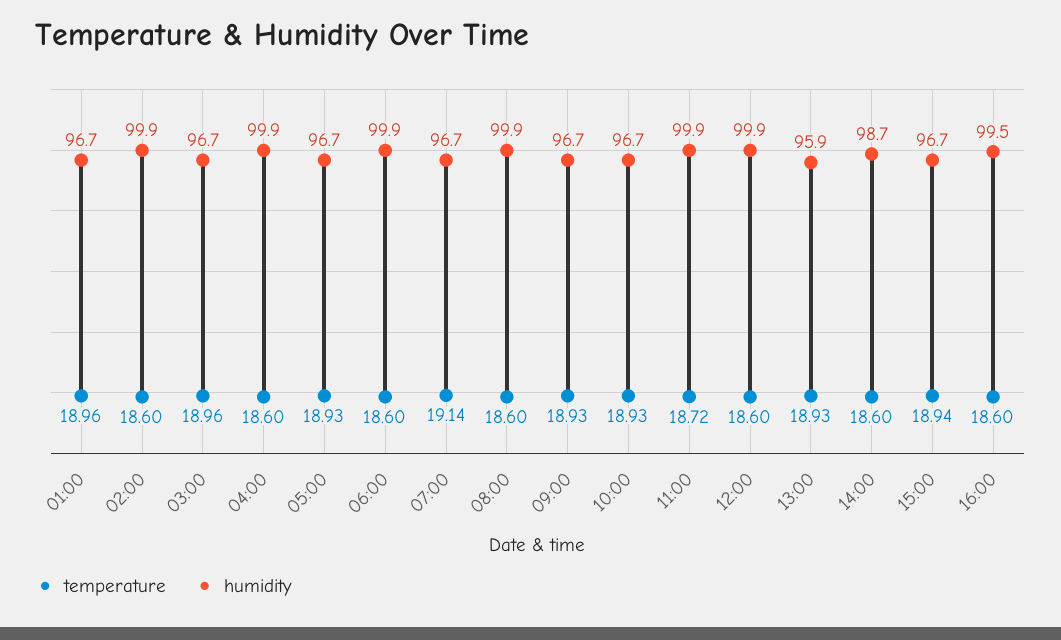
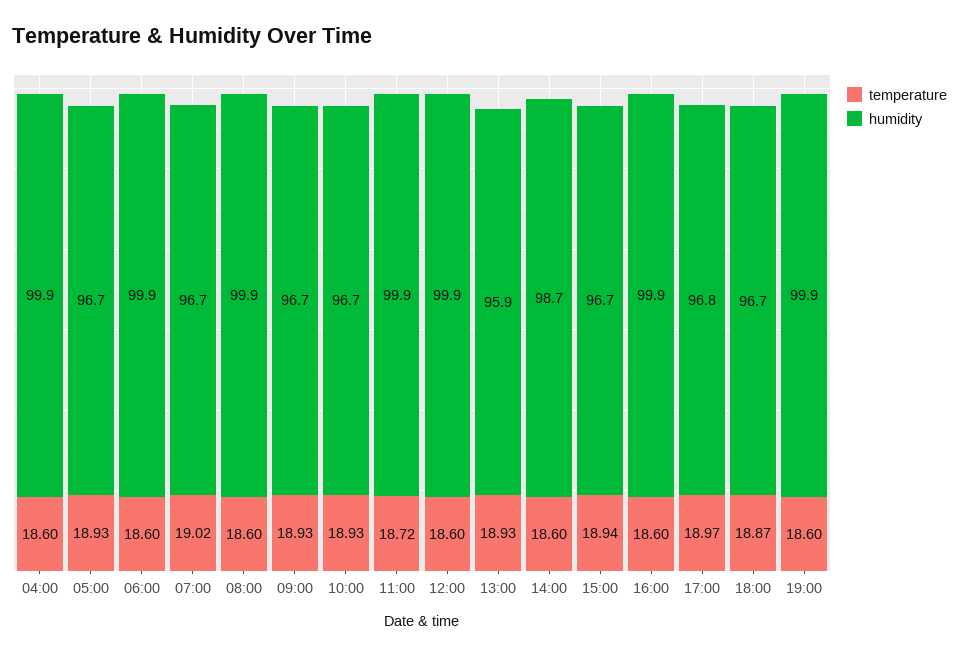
temperature, 01:00: 18.96 -> none
humidity, 01:00: 96.7 -> none
temperature, 02:00: 18.6 -> none
humidity, 02:00: 99.9 -> none
temperature, 03:00: 18.96 -> none
humidity, 03:00: 96.7 -> none
temperature, 07:00: 19.14 -> 19.02
humidity, 16:00: 99.5 -> 99.9
temperature, 17:00: none -> 18.97
humidity, 17:00: none -> 96.8
temperature, 18:00: none -> 18.87
humidity, 18:00: none -> 96.7
temperature, 19:00: none -> 18.6
humidity, 19:00: none -> 99.9

